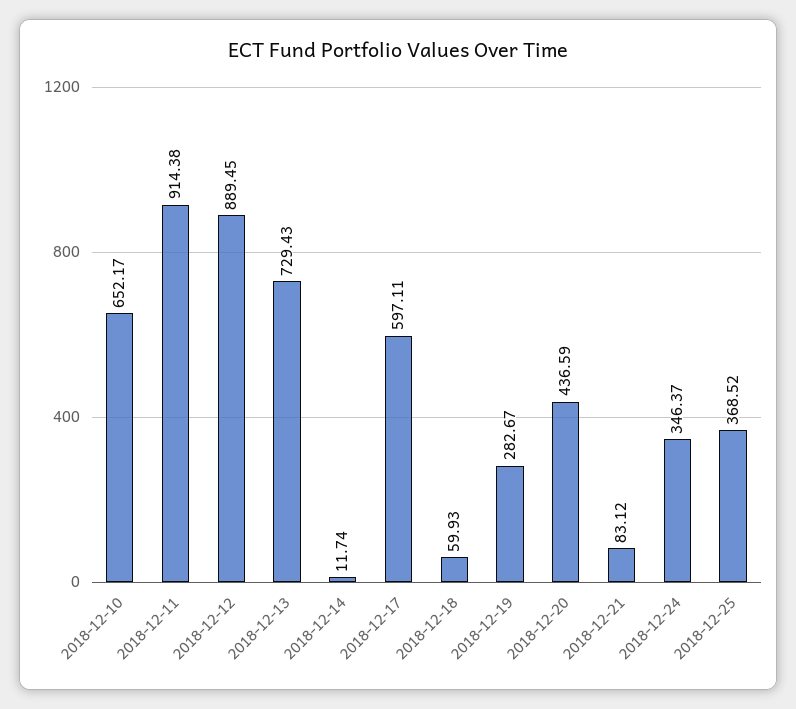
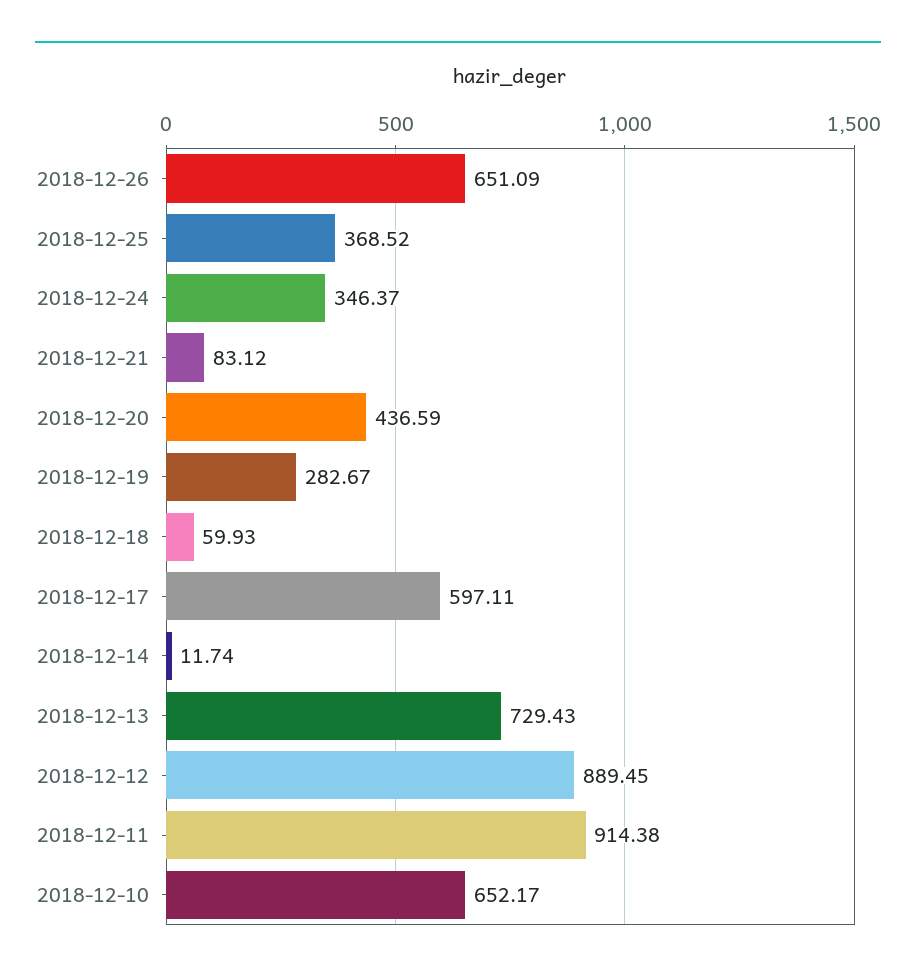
2018-12-26: none -> 651.09

